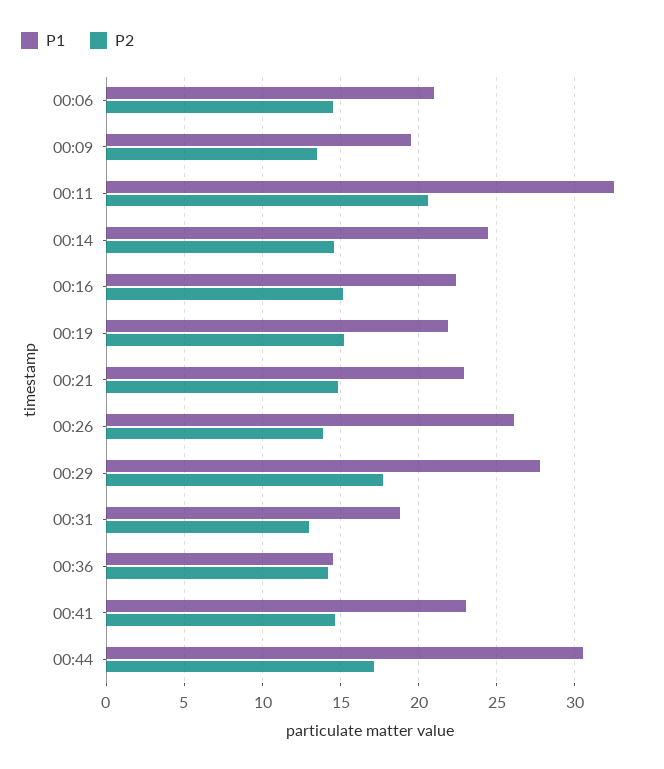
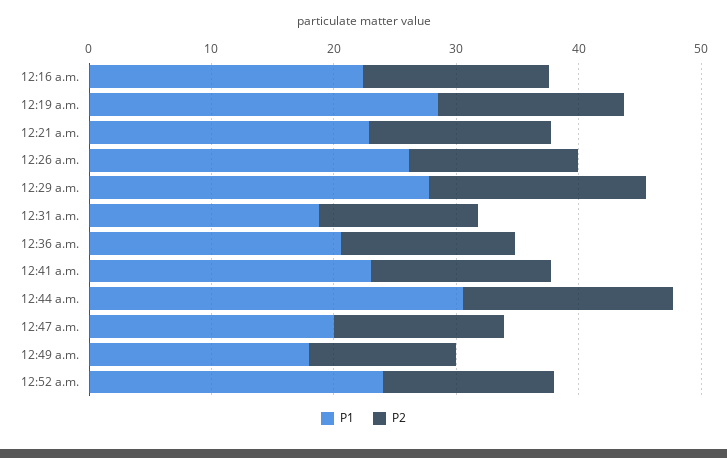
P1, 00:06: 21 -> none
P2, 00:06: 14.5 -> none
P1, 00:09: 19.5 -> none
P2, 00:09: 13.5 -> none
P1, 00:11: 32.5 -> none
P2, 00:11: 20.5 -> none
P1, 00:14: 24.5 -> none
P2, 00:14: 14.5 -> none
P1, 00:19: 22 -> 28
P1, 00:36: 14.5 -> 20
P1, 12:47 a.m.: none -> 20
P2, 12:47 a.m.: none -> 14
P1, 12:49 a.m.: none -> 18
P2, 12:49 a.m.: none -> 12
P1, 12:52 a.m.: none -> 24
P2, 12:52 a.m.: none -> 14

